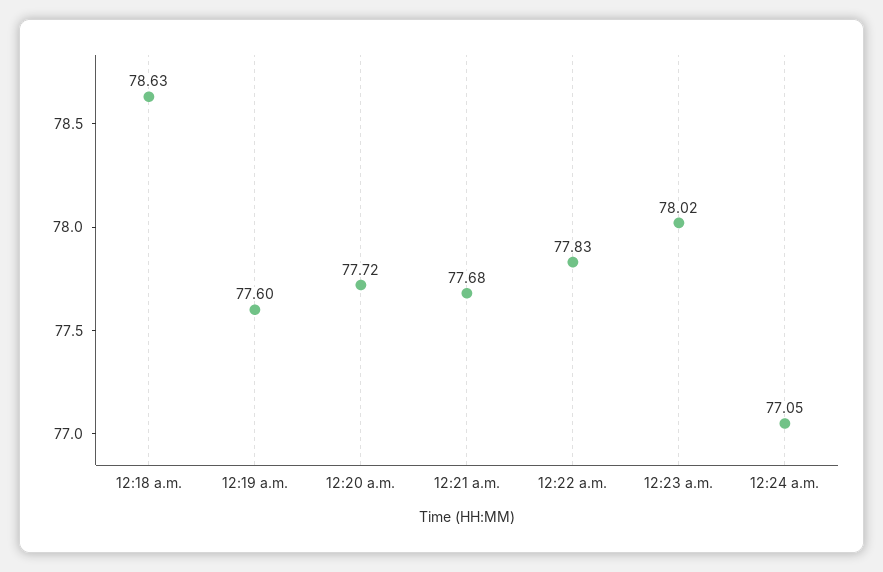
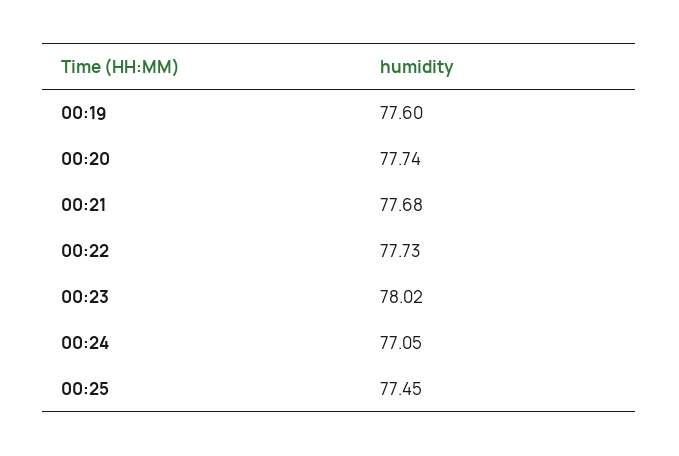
12:18 a.m.: 78.63 -> none
12:20 a.m.: 77.72 -> 77.74
12:22 a.m.: 77.83 -> 77.73
00:25: none -> 77.45

